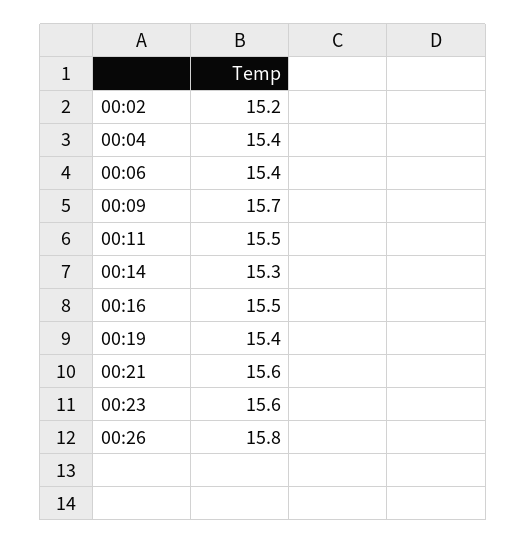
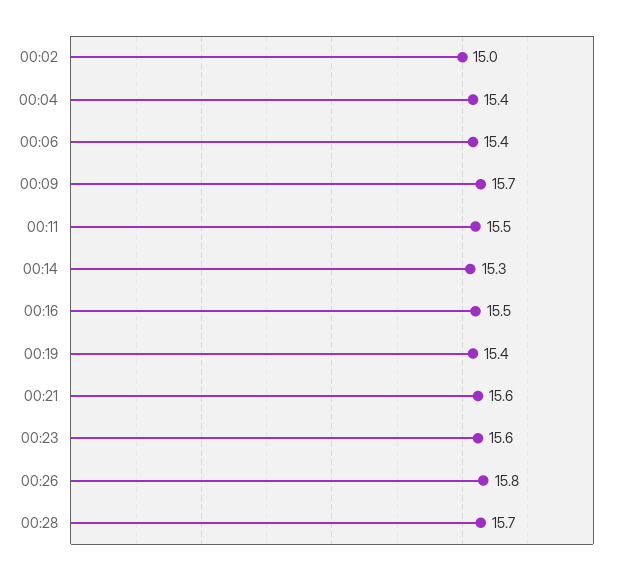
00:02: 15.2 -> 15
00:28: none -> 15.7

